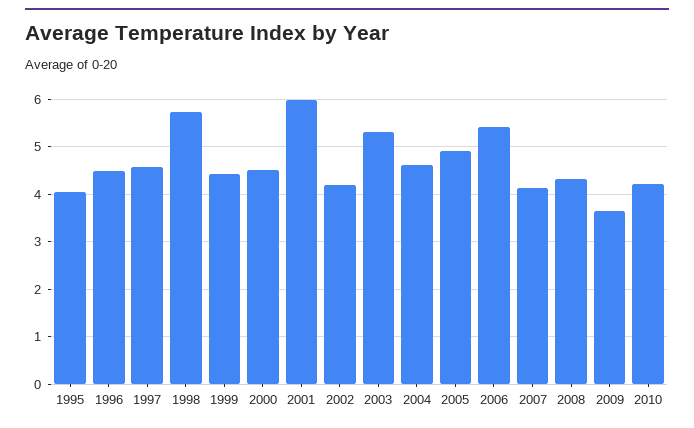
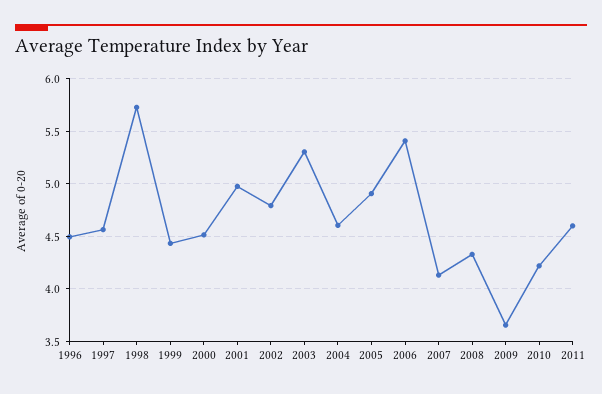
1995: 4 -> none
2001: 6 -> 5
2002: 4.2 -> 4.8
2011: none -> 4.6

